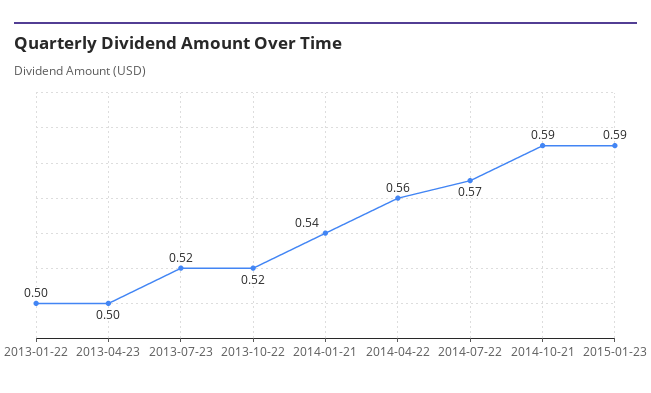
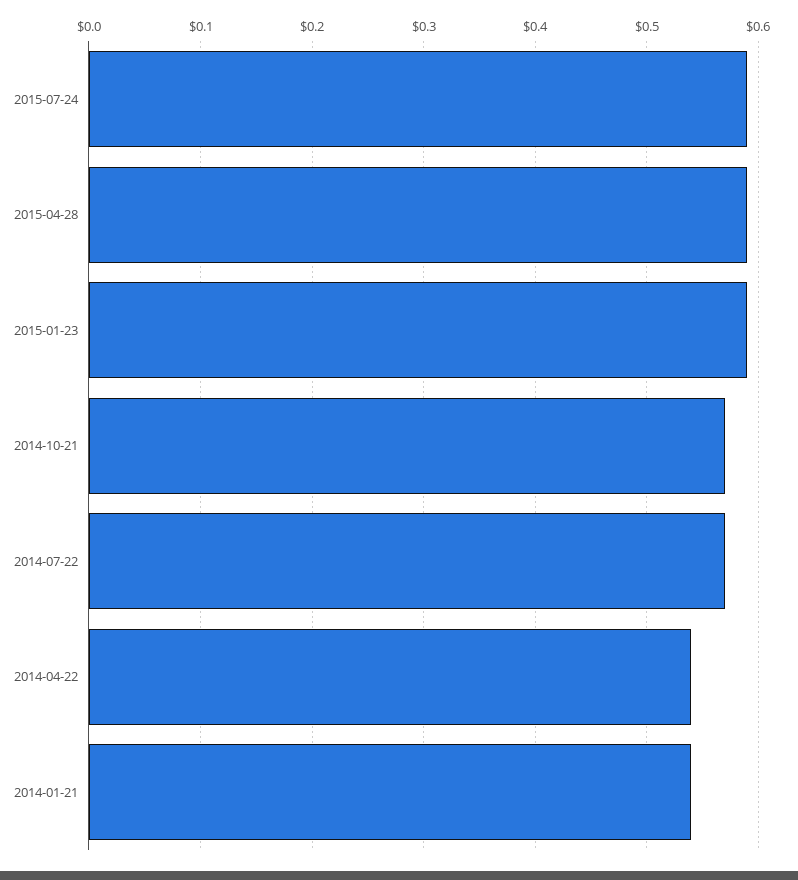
2013-01-22: 0.5 -> none
2013-04-23: 0.5 -> none
2013-07-23: 0.52 -> none
2013-10-22: 0.52 -> none
2014-04-22: 0.56 -> 0.54
2014-10-21: 0.59 -> 0.57
2015-07-24: none -> 0.59
2015-04-28: none -> 0.59

